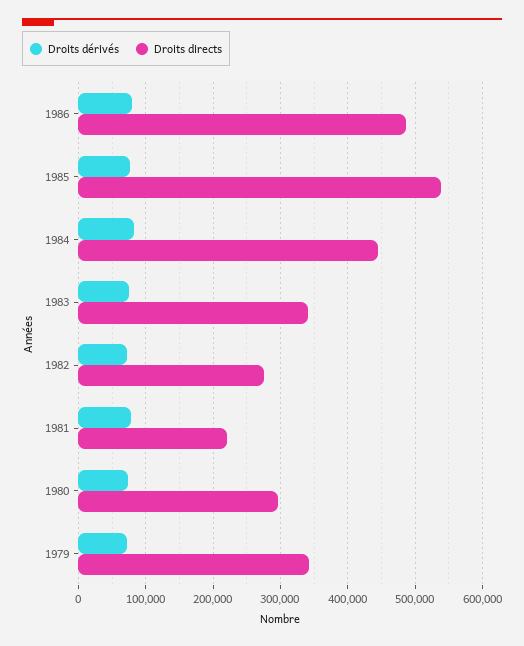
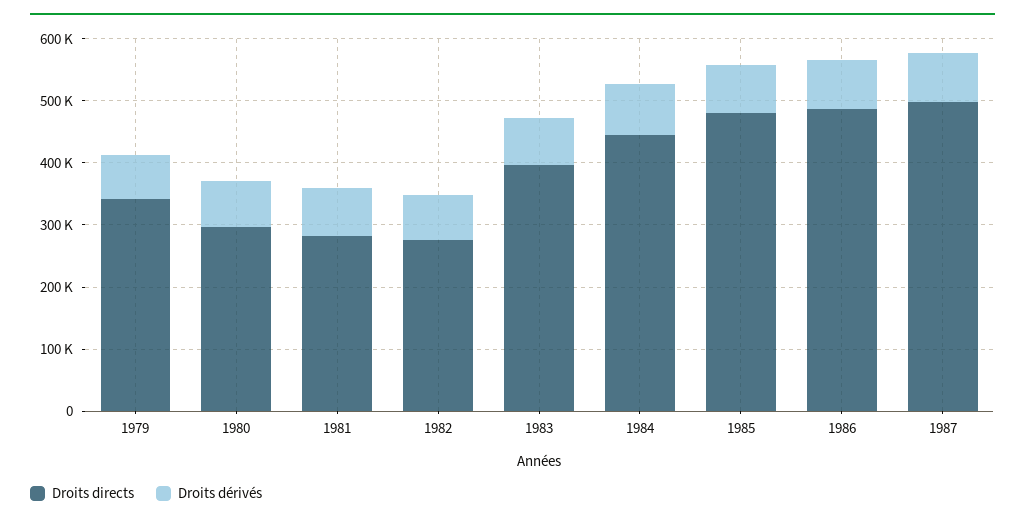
Droits directs, 1985: 540000 -> 480000
Droits directs, 1983: 340000 -> 400000
Droits directs, 1981: 220000 -> 280000
Droits directs, 1987: none -> 500000
Droits dérivés, 1987: none -> 80000

